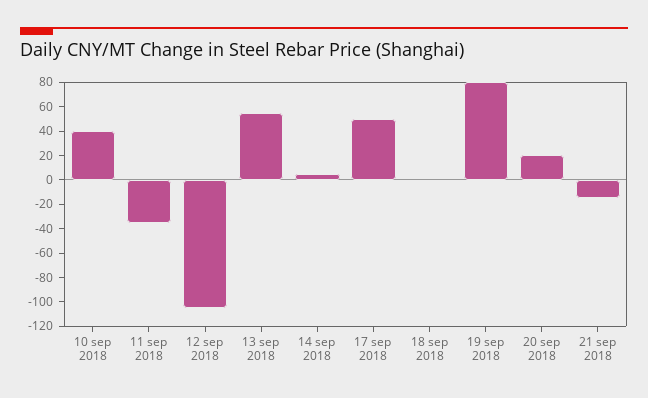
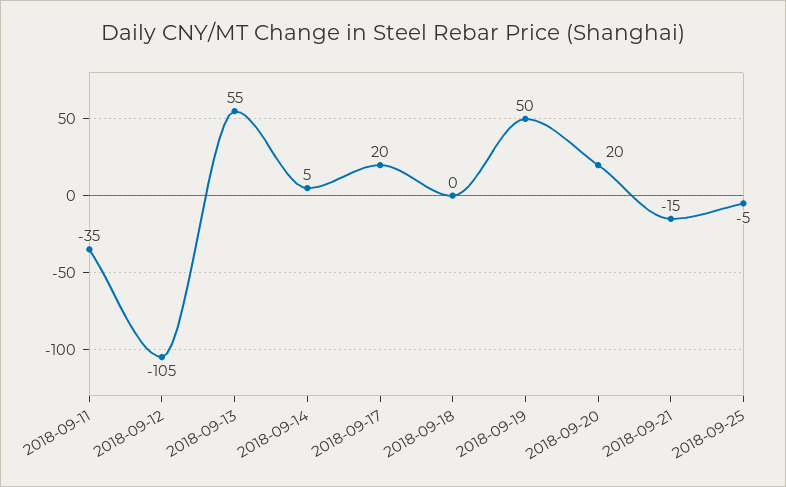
10 sep 2018: 40 -> none
17 sep 2018: 50 -> 20
19 sep 2018: 80 -> 50
2018-09-25: none -> -5

